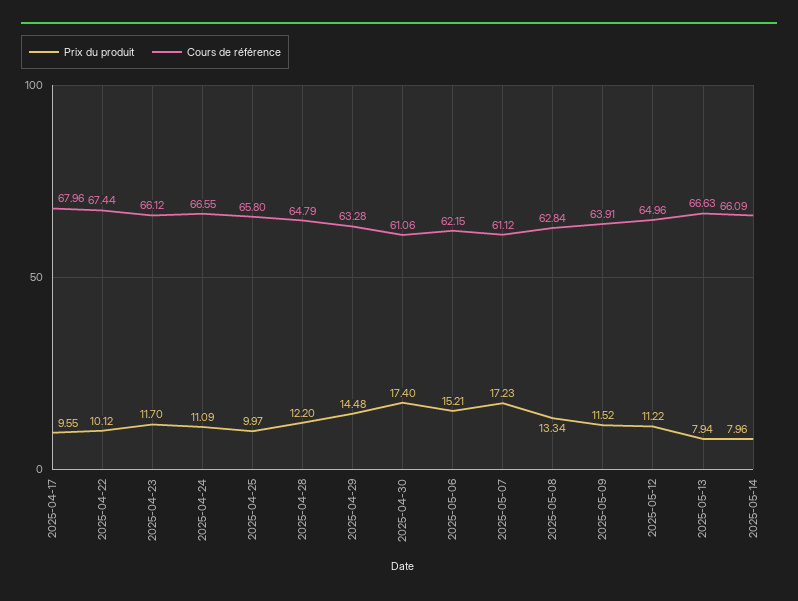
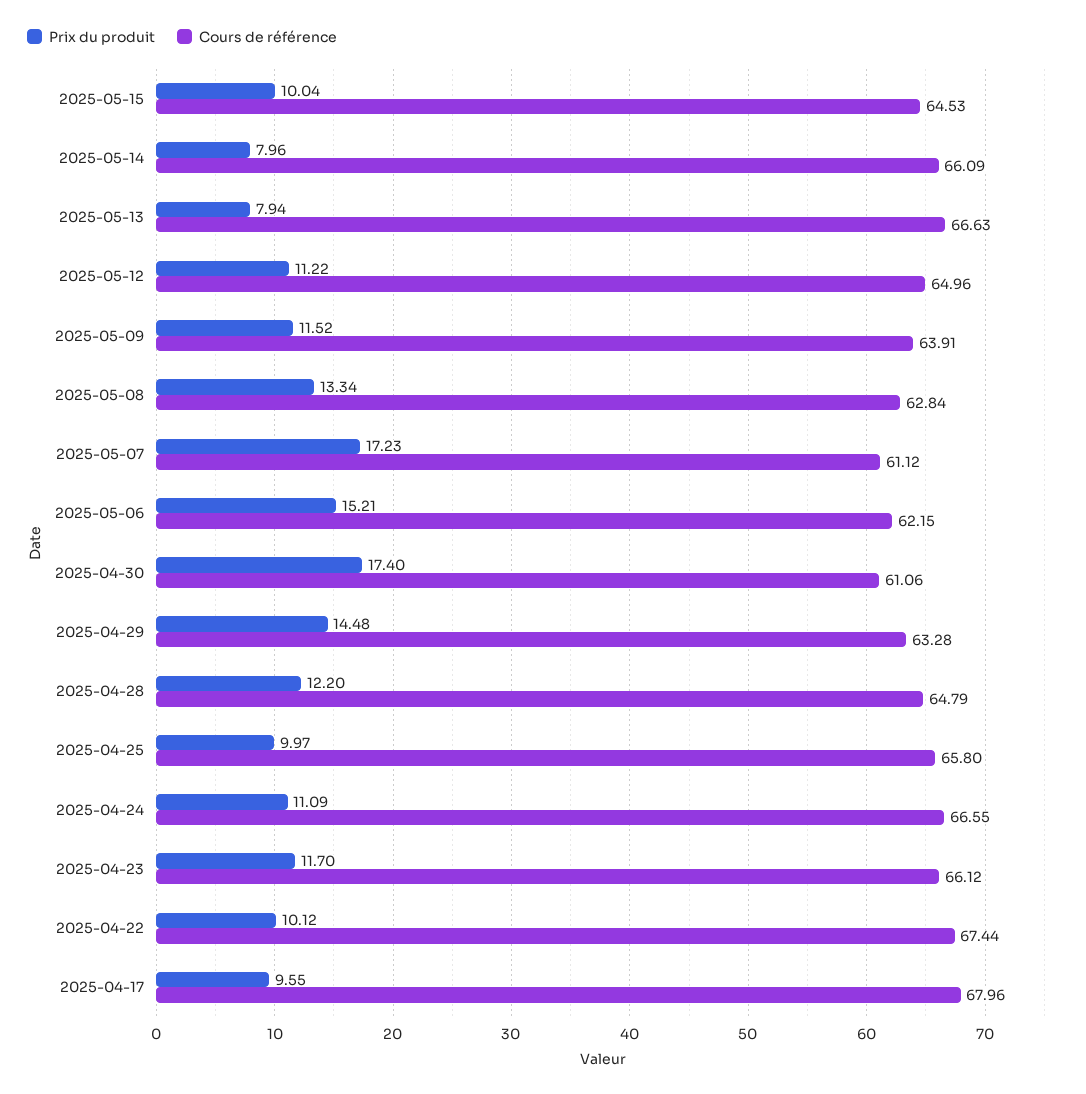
Prix du produit, 2025-05-15: none -> 10.04
Cours de référence, 2025-05-15: none -> 64.53

